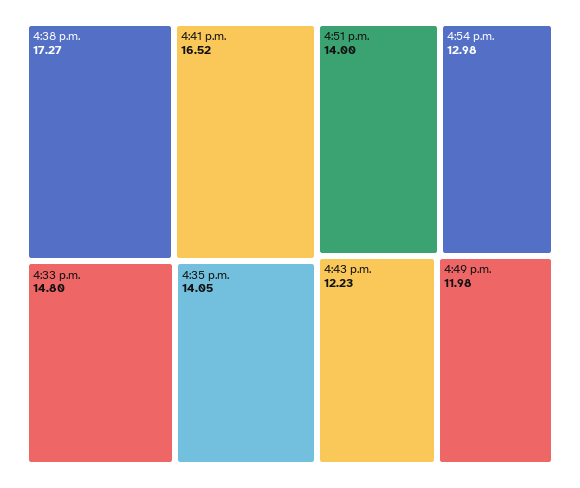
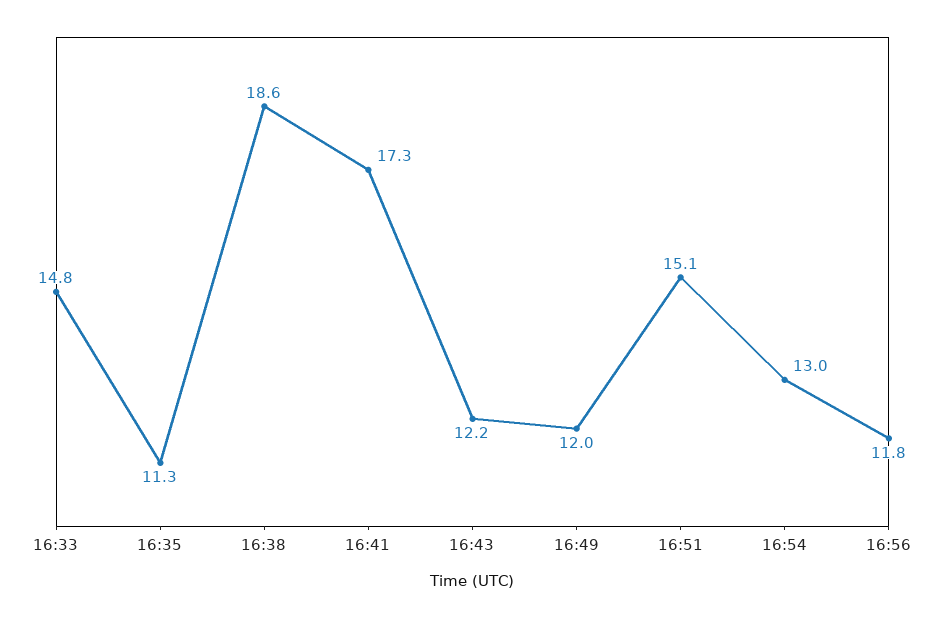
4:38 p.m.: 17.27 -> 18.6
4:41 p.m.: 16.52 -> 17.3
4:35 p.m.: 14.05 -> 11.3
4:51 p.m.: 14 -> 15.1
16:56: none -> 11.8

